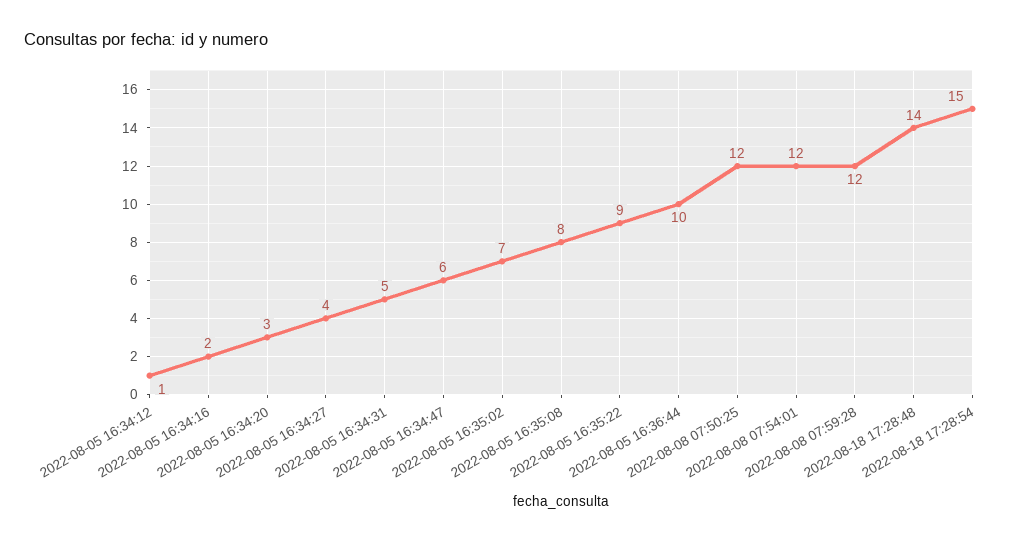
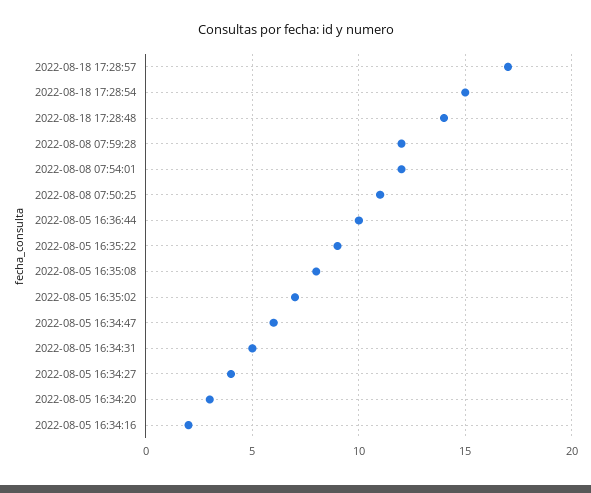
2022-08-05 16:34:12: 1 -> none
2022-08-08 07:50:25: 12 -> 11
2022-08-18 17:28:57: none -> 17

